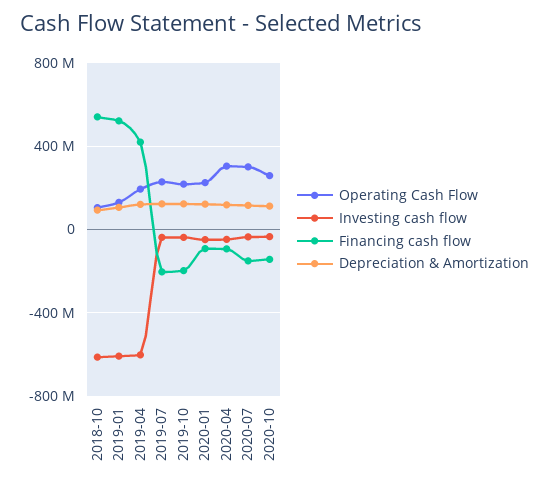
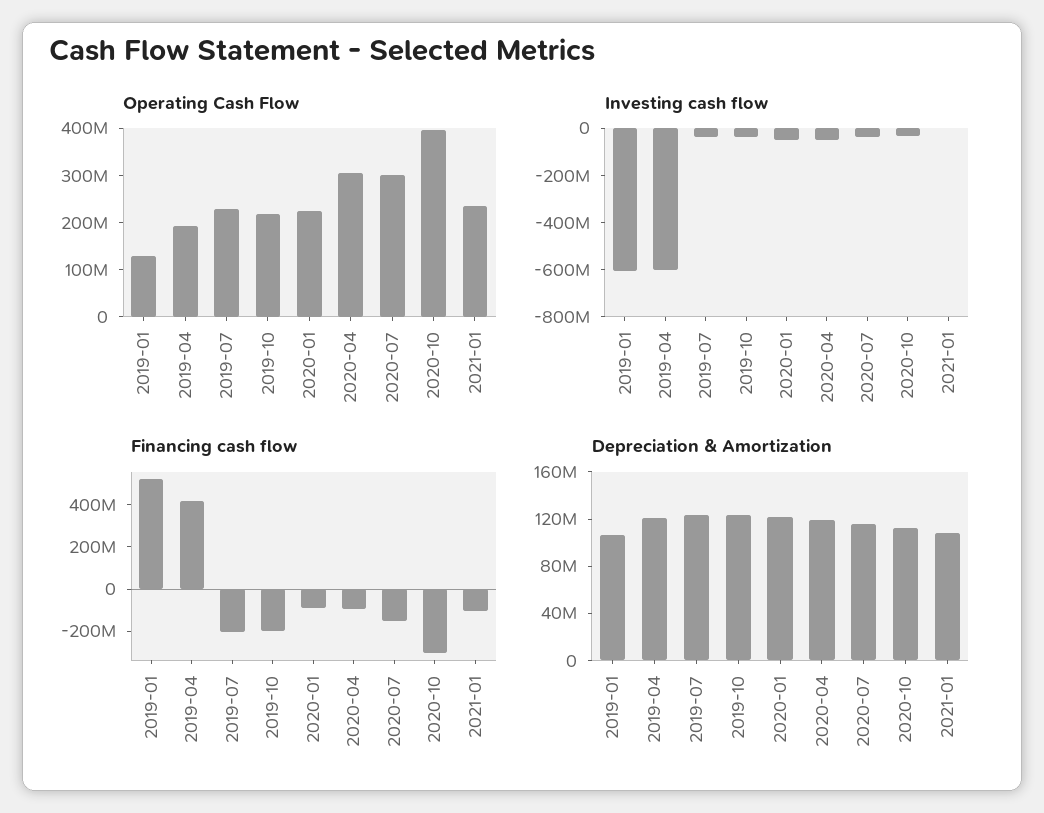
Operating Cash Flow, 2018-10: 100000000 -> none
Investing cash flow, 2018-10: -600000000 -> none
Financing cash flow, 2018-10: 550000000 -> none
Depreciation & Amortization, 2018-10: 100000000 -> none
Operating Cash Flow, 2020-10: 250000000 -> 400000000
Financing cash flow, 2020-10: -150000000 -> -300000000
Operating Cash Flow, 2021-01: none -> 240000000
Investing cash flow, 2021-01: none -> 0
Financing cash flow, 2021-01: none -> -100000000
Depreciation & Amortization, 2021-01: none -> 110000000

